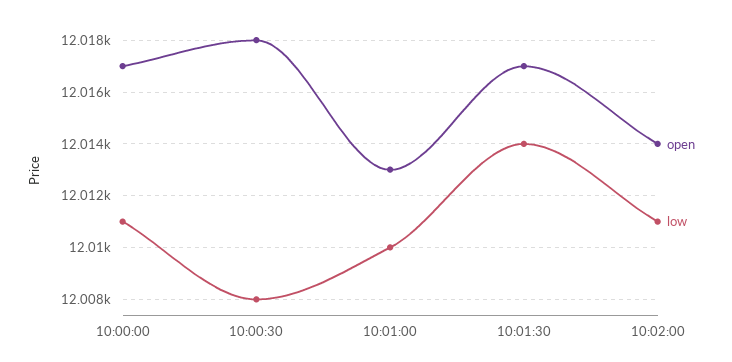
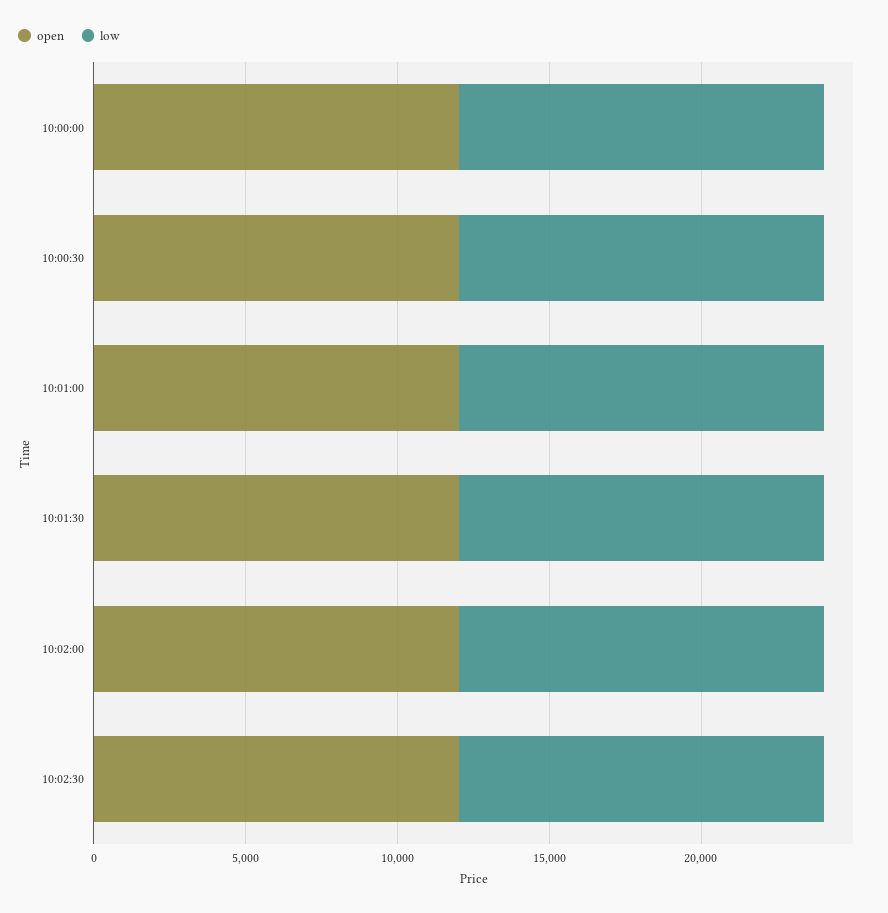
open, 10:02:30: none -> 12000
low, 10:02:30: none -> 12000

